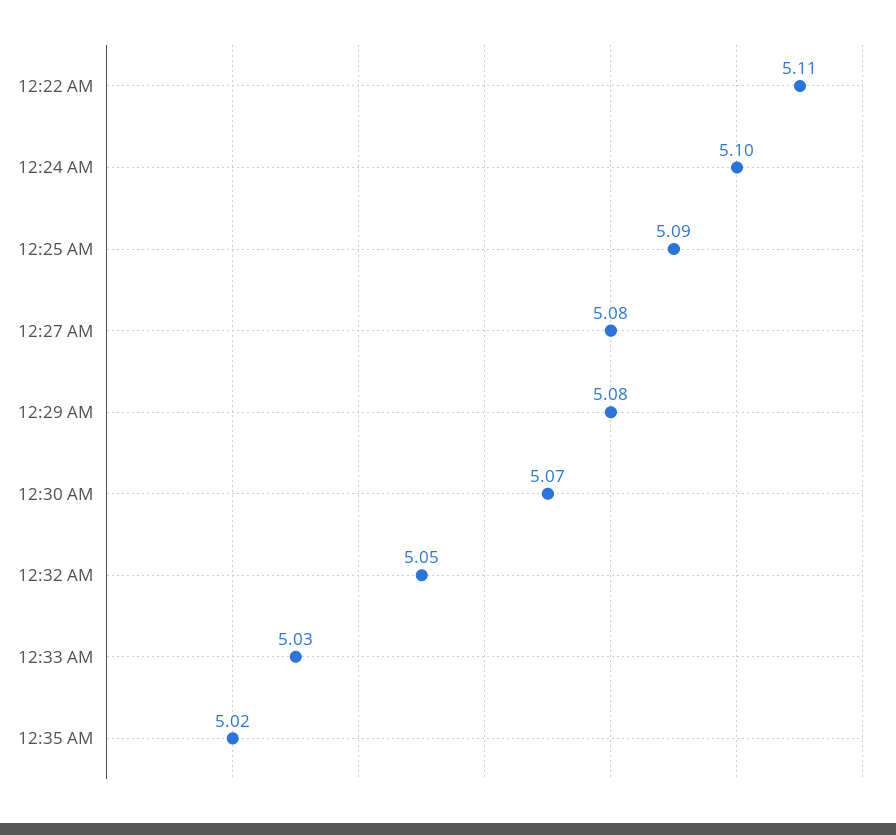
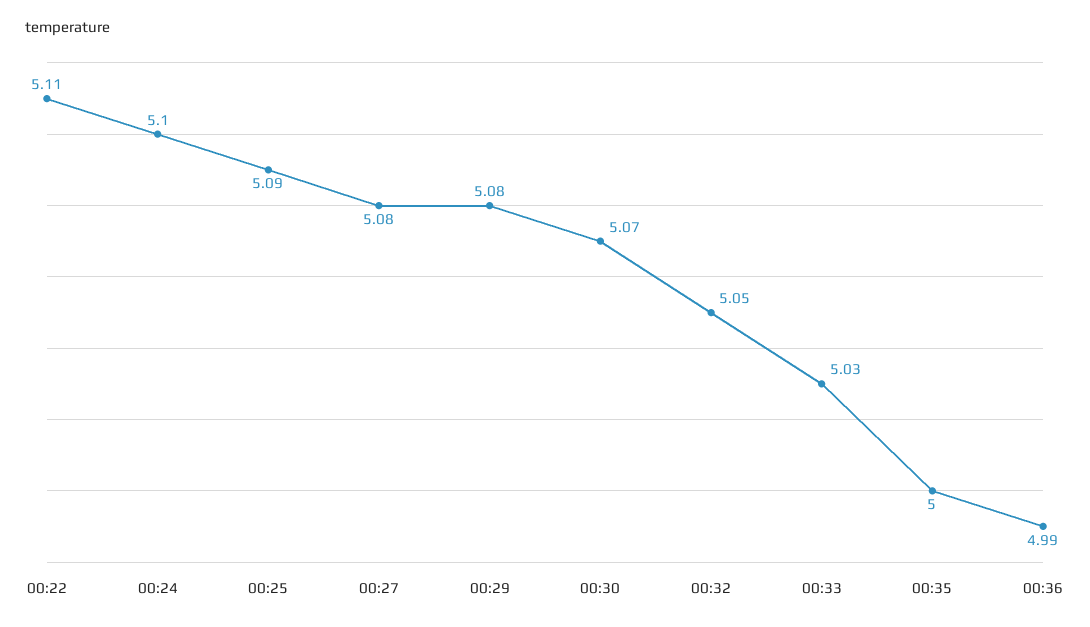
12:35 AM: 5.02 -> 5
00:36: none -> 4.99

